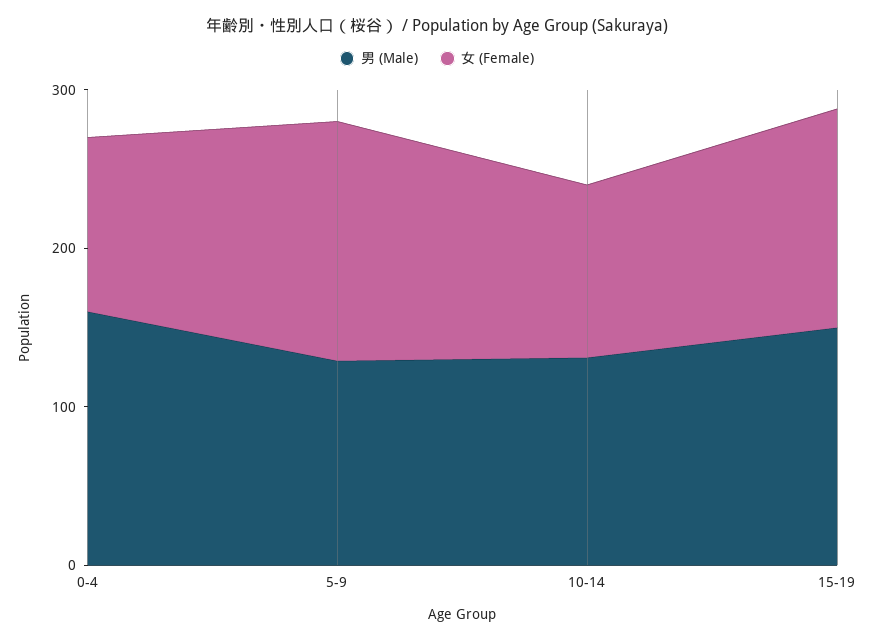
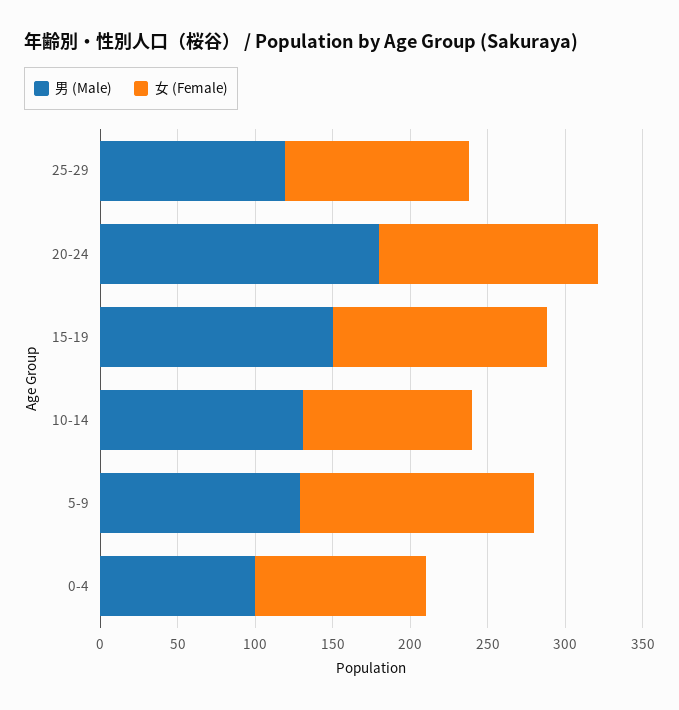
男 (Male), 0-4: 160 -> 100
男 (Male), 25-29: none -> 120
女 (Female), 25-29: none -> 120
男 (Male), 20-24: none -> 180
女 (Female), 20-24: none -> 140

